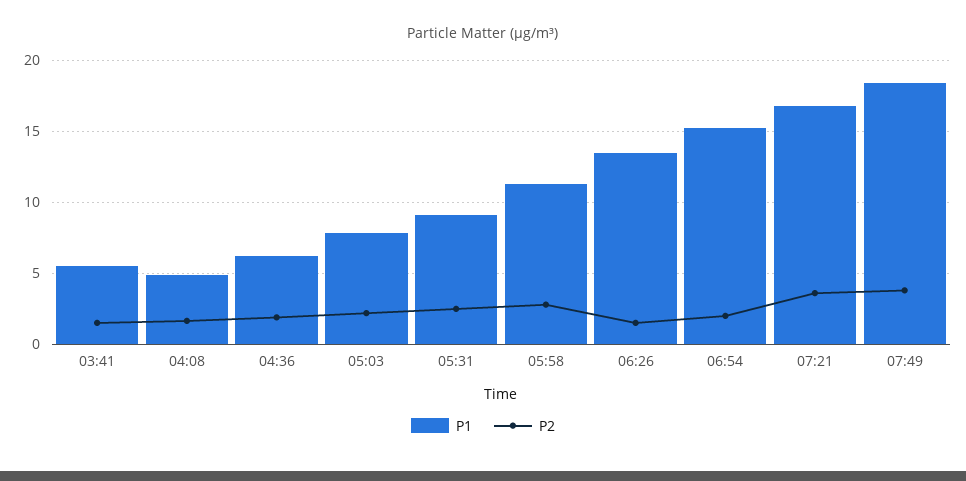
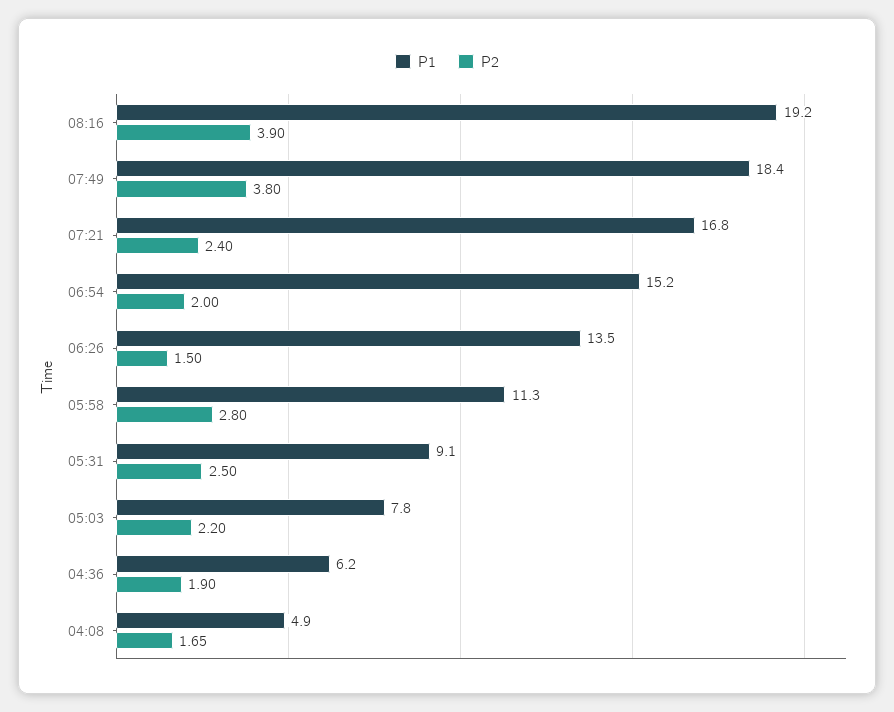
P1, 03:41: 5.5 -> none
P2, 03:41: 1.5 -> none
P2, 07:21: 3.5 -> 2.4
P1, 08:16: none -> 19.2
P2, 08:16: none -> 3.9

